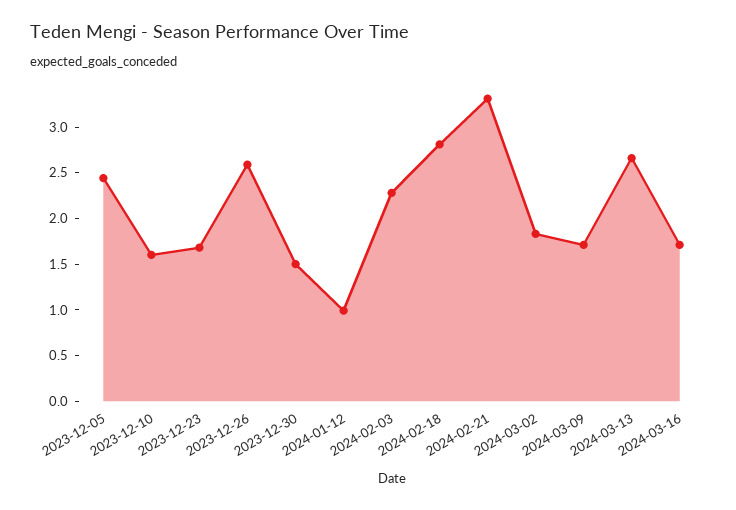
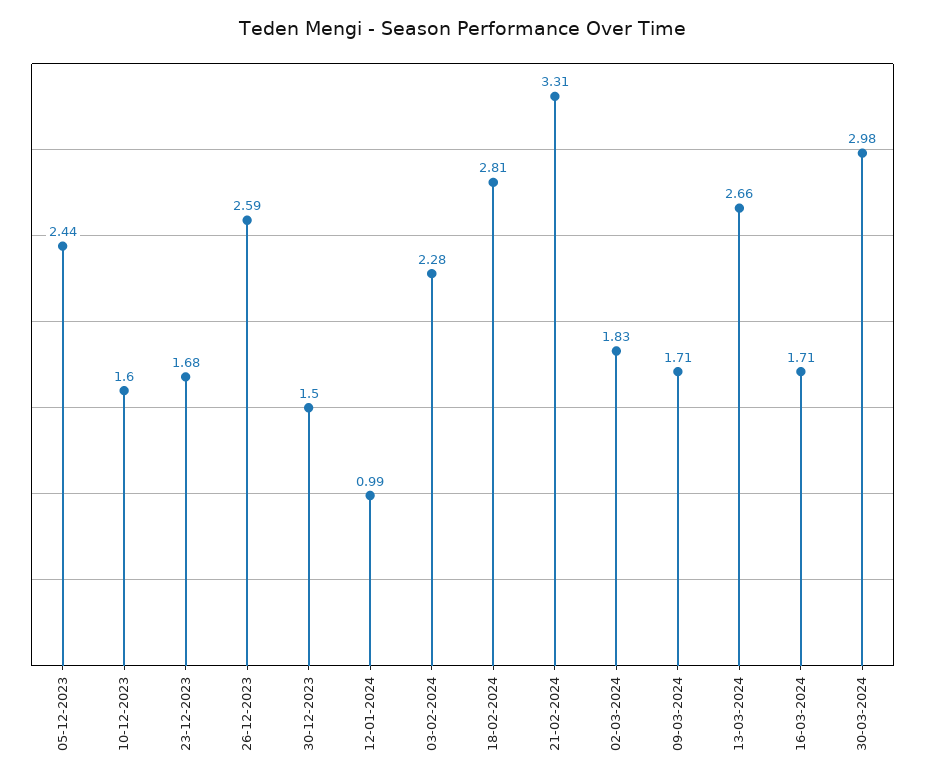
30-03-2024: none -> 2.98

